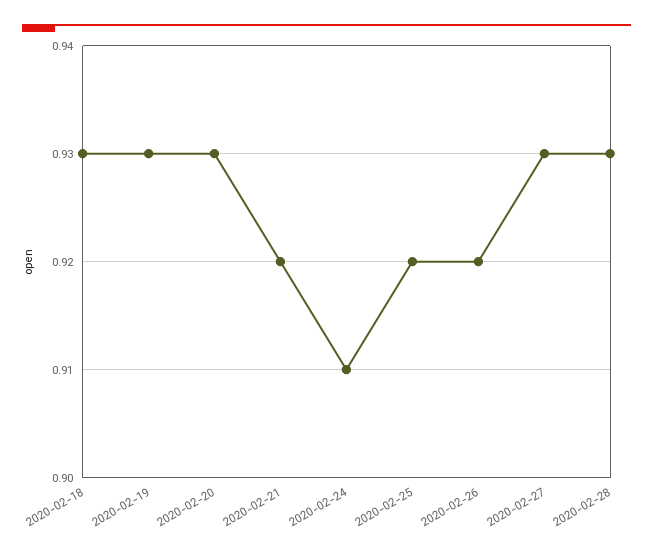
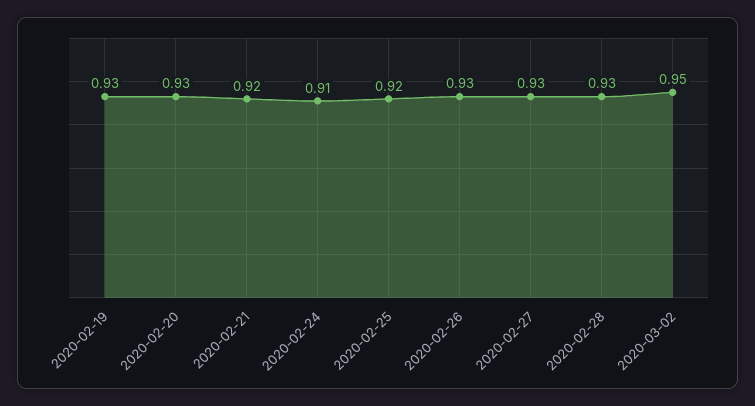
2020-02-18: 0.93 -> none
2020-02-26: 0.92 -> 0.93
2020-03-02: none -> 0.95

